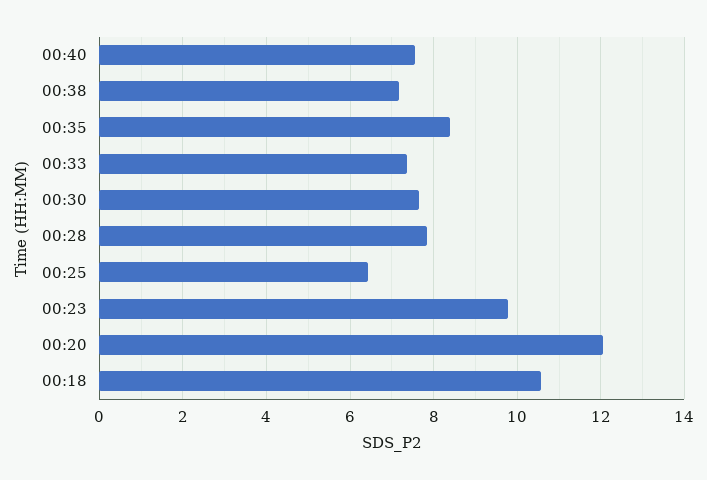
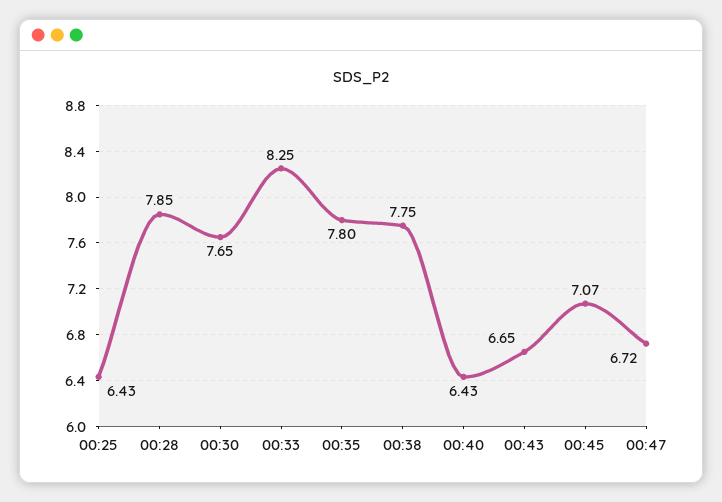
00:40: 7.6 -> 6.43
00:38: 7.2 -> 7.75
00:35: 8.4 -> 7.8
00:33: 7.4 -> 8.25
00:23: 9.8 -> none
00:20: 12 -> none
00:18: 10.6 -> none
00:43: none -> 6.65
00:45: none -> 7.07
00:47: none -> 6.72

